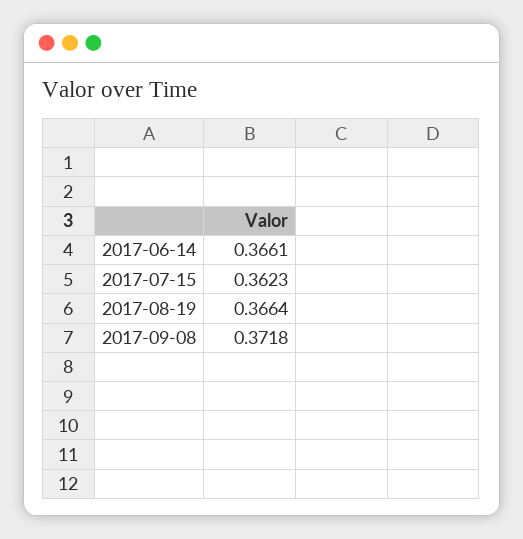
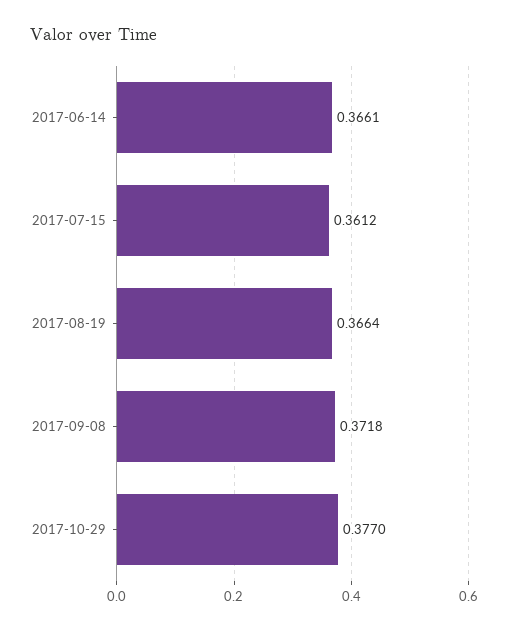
2017-07-15: 0.3623 -> 0.3612
2017-10-29: none -> 0.377

